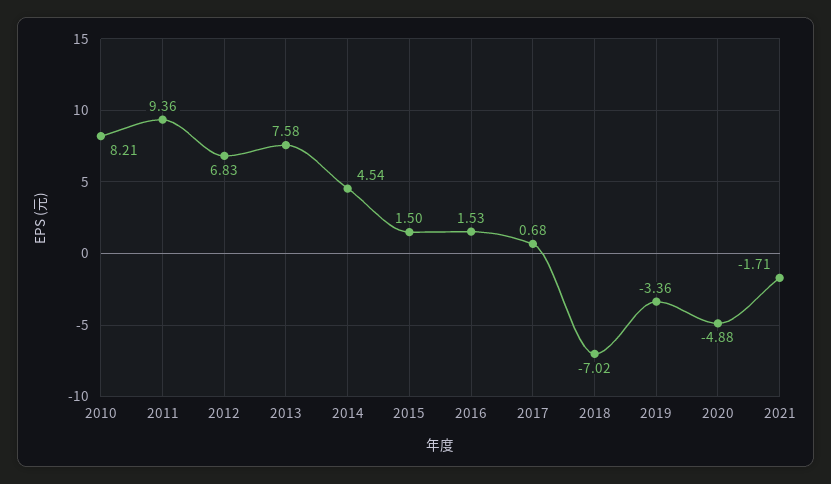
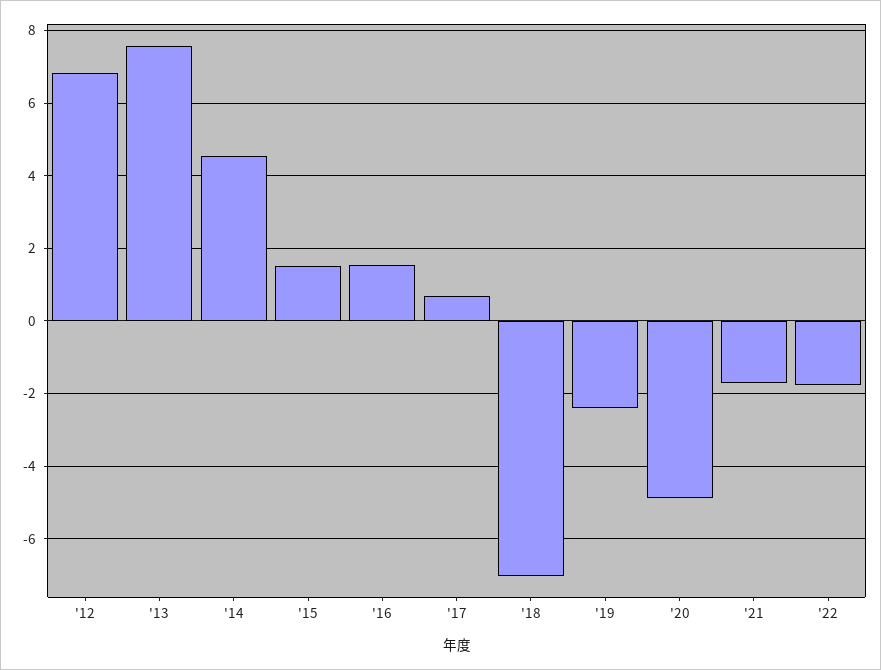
2010: 8.21 -> none
2011: 9.36 -> none
2019: -3.36 -> -2.4
'22: none -> -1.8

